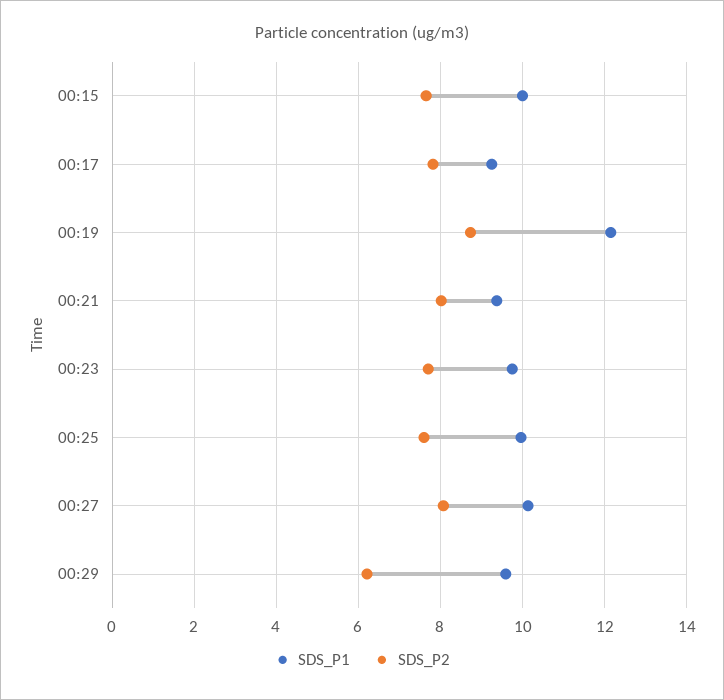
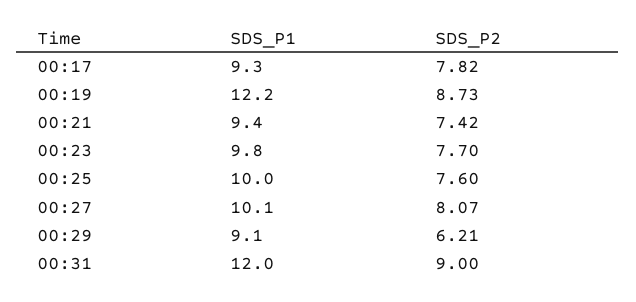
SDS_P1, 00:15: 10 -> none
SDS_P2, 00:15: 7.6 -> none
SDS_P2, 00:21: 8 -> 7.42
SDS_P1, 00:29: 9.6 -> 9.1
SDS_P1, 00:31: none -> 12
SDS_P2, 00:31: none -> 9

